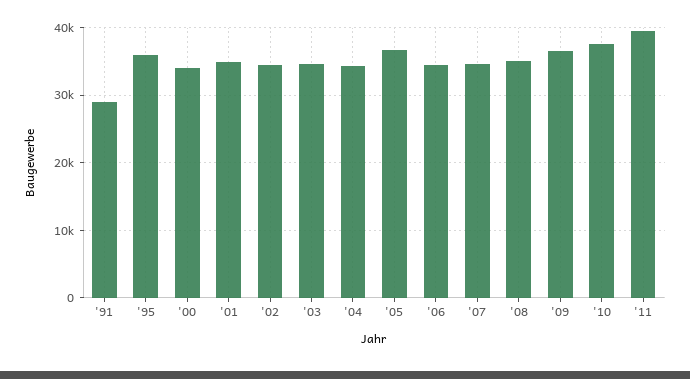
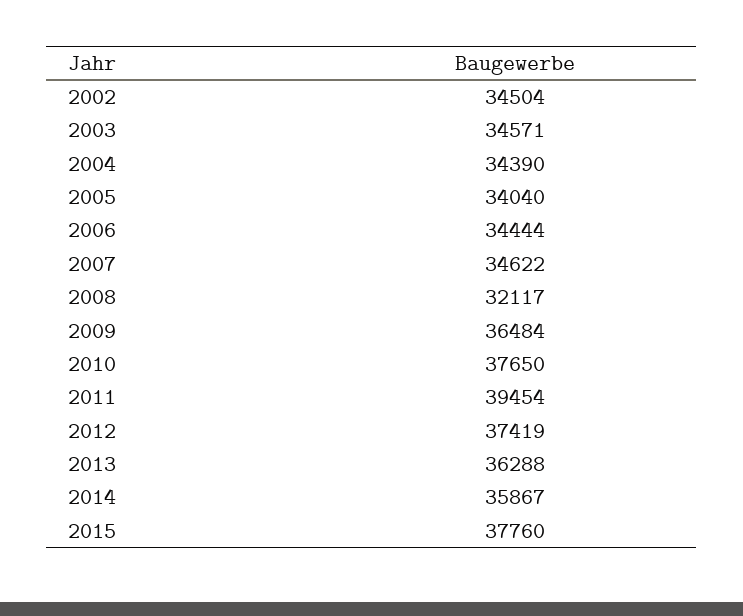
'91: 29000 -> none
'95: 36000 -> none
'00: 34000 -> none
'01: 35000 -> none
'05: 37000 -> 34040
'08: 35000 -> 32117
2012: none -> 37419
2013: none -> 36288
2014: none -> 35867
2015: none -> 37760

